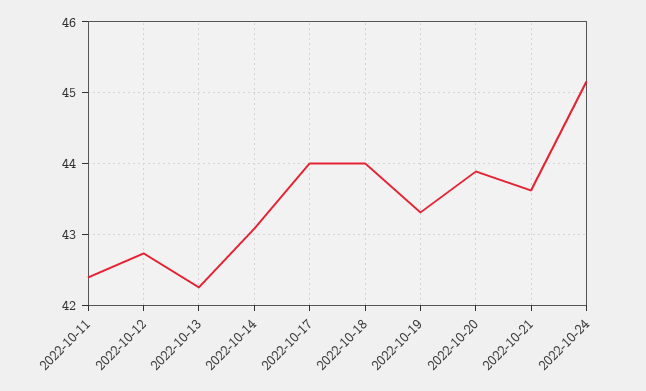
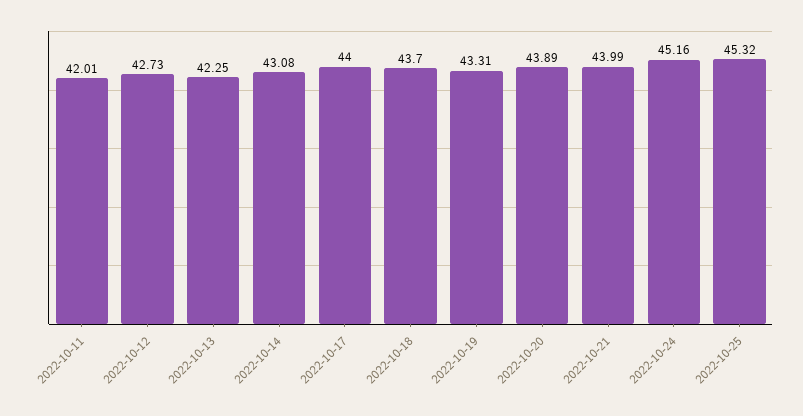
2022-10-11: 42.4 -> 42.01
2022-10-18: 44 -> 43.7
2022-10-21: 43.6 -> 43.99
2022-10-25: none -> 45.32

